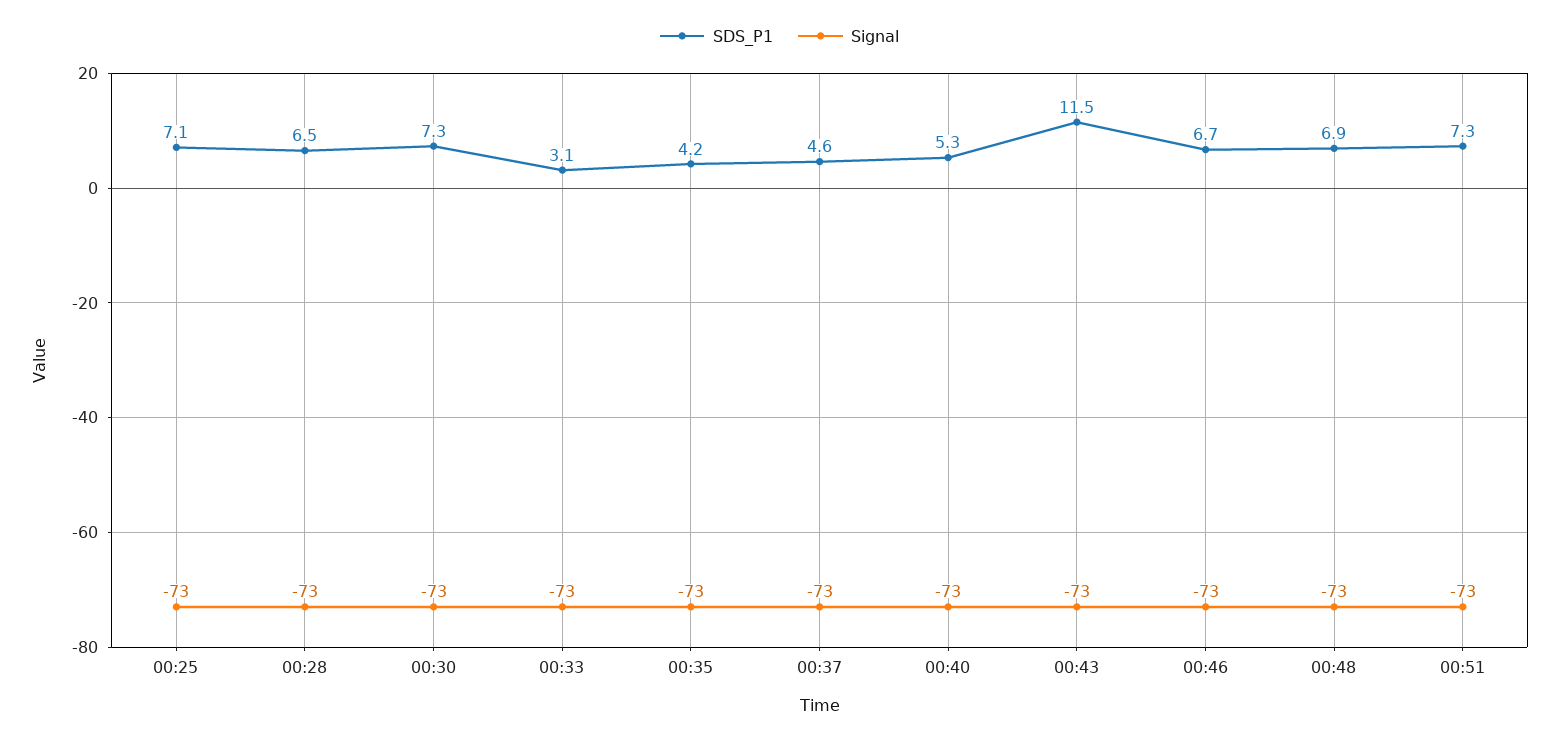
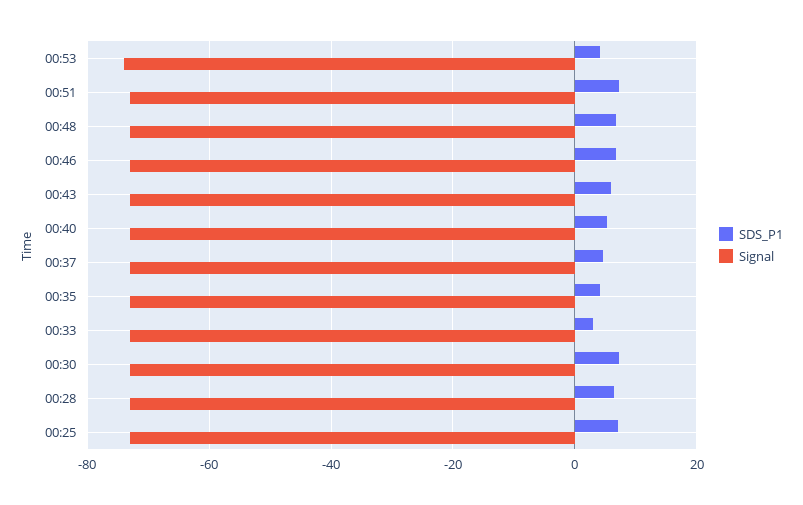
SDS_P1, 00:43: 11.5 -> 6
SDS_P1, 00:53: none -> 4
Signal, 00:53: none -> -74

